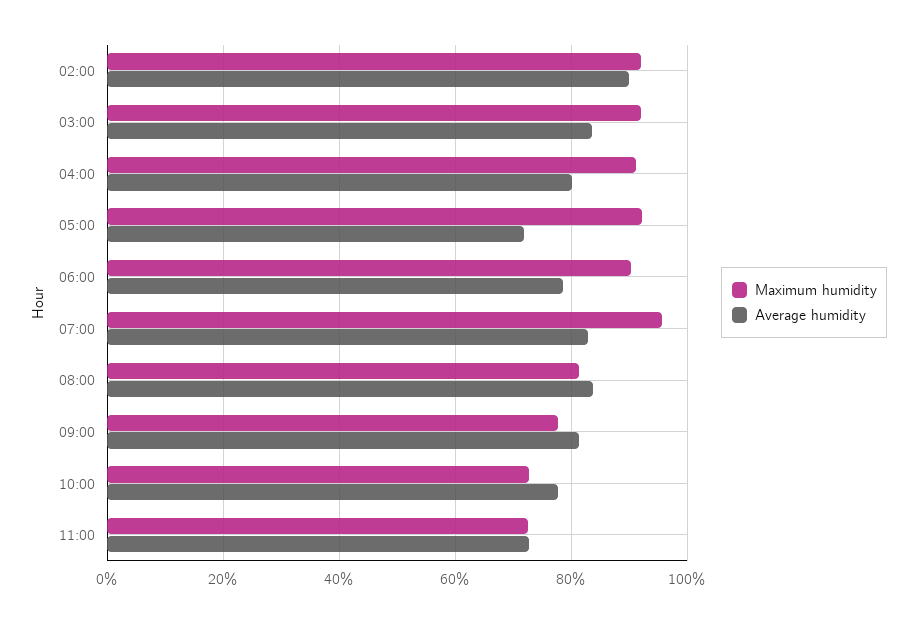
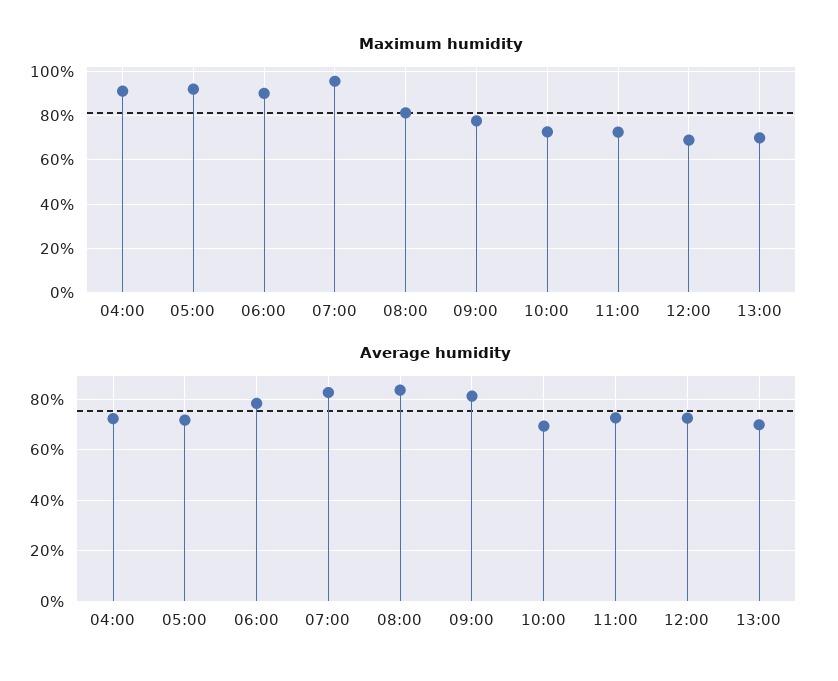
Maximum humidity, 02:00: 92 -> none
Average humidity, 02:00: 90 -> none
Maximum humidity, 03:00: 92 -> none
Average humidity, 03:00: 84 -> none
Average humidity, 04:00: 80 -> 72.5
Average humidity, 10:00: 78 -> 70
Maximum humidity, 12:00: none -> 70
Maximum humidity, 13:00: none -> 70
Average humidity, 12:00: none -> 72.5
Average humidity, 13:00: none -> 70

